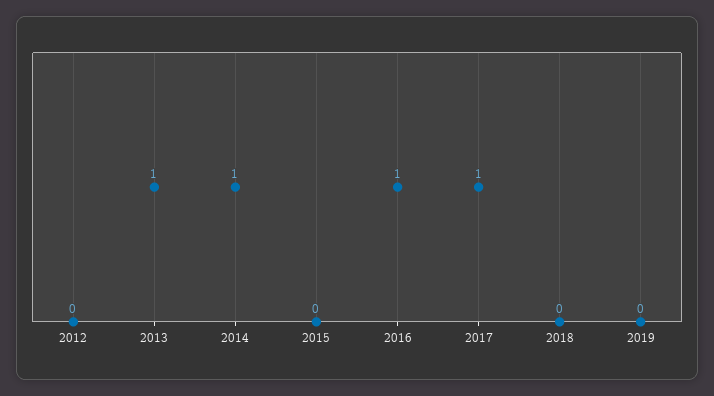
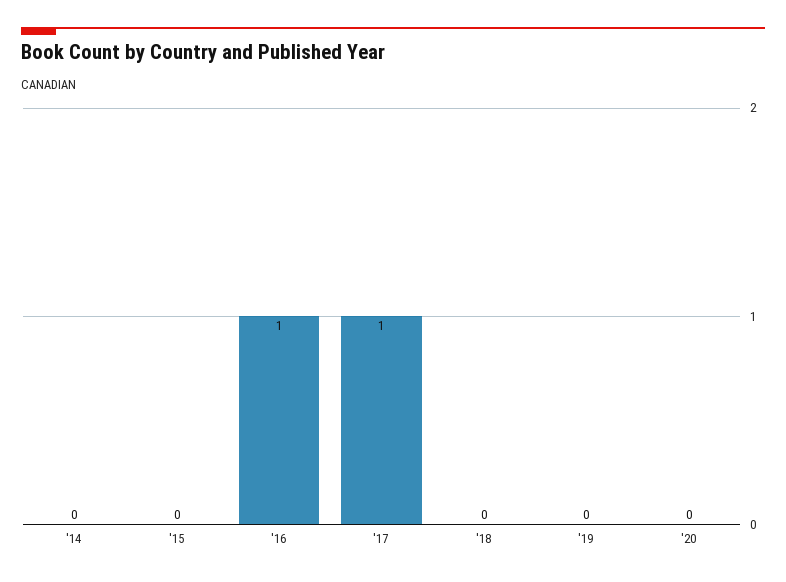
2012: 0 -> none
2013: 1 -> none
2014: 1 -> 0
'20: none -> 0

